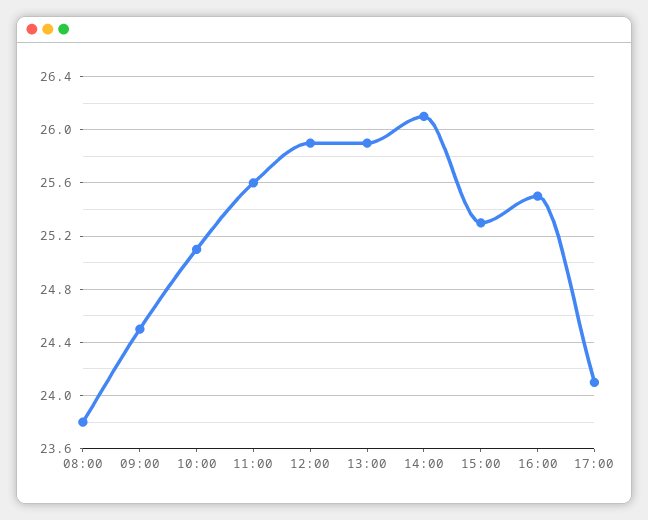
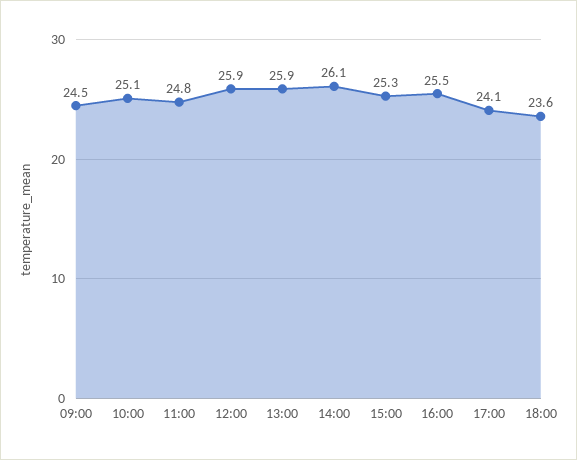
08:00: 23.8 -> none
11:00: 25.6 -> 24.8
18:00: none -> 23.6

